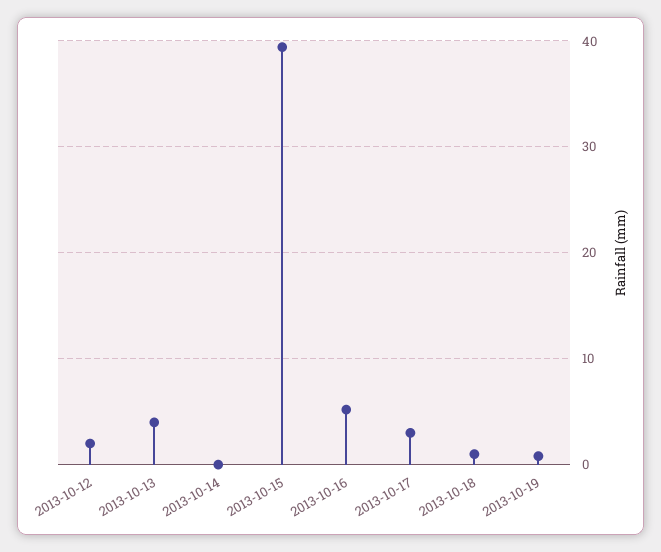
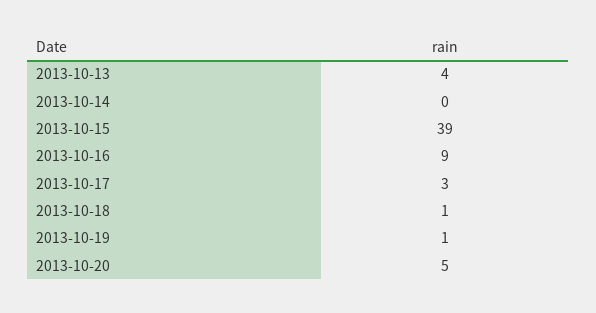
2013-10-12: 2 -> none
2013-10-16: 5 -> 9
2013-10-20: none -> 5

